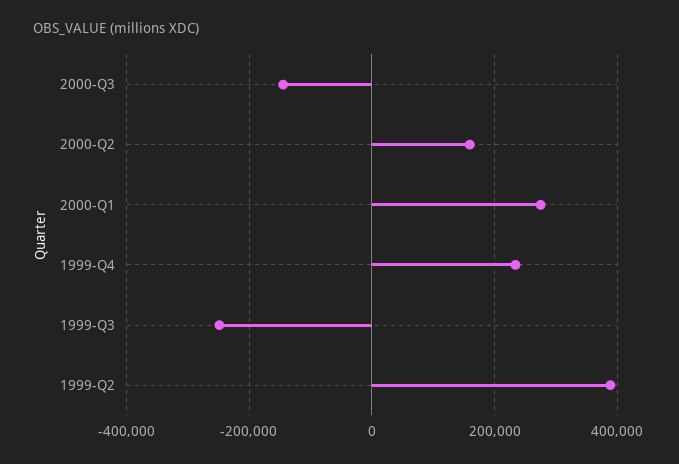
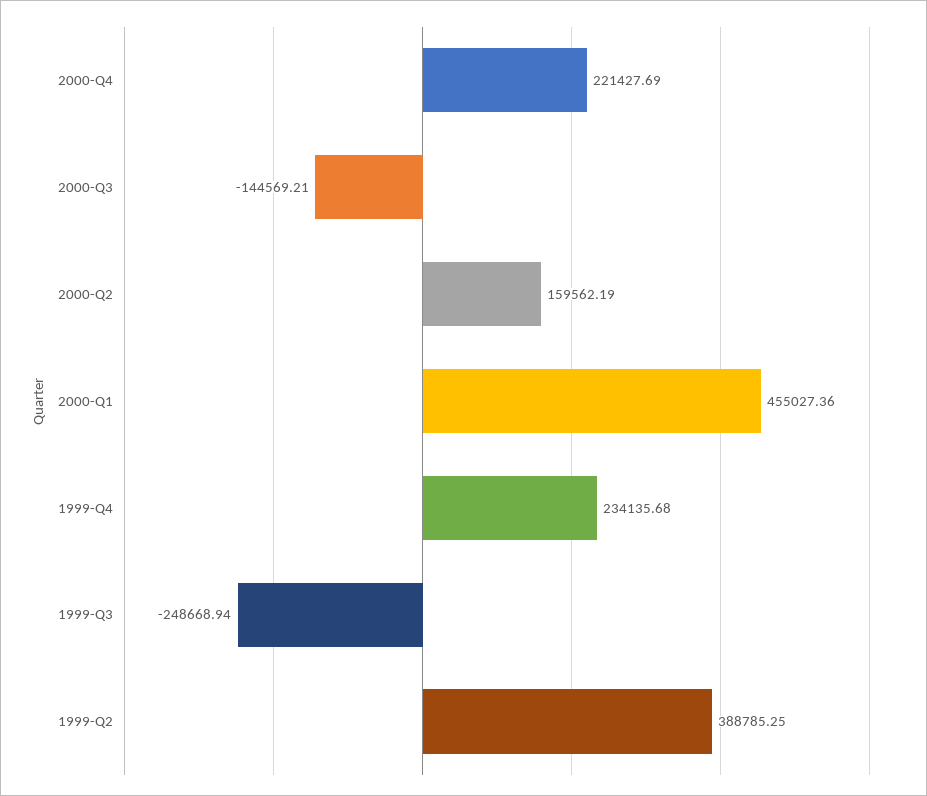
2000-Q1: 280000 -> 455027.36
2000-Q4: none -> 221427.69

